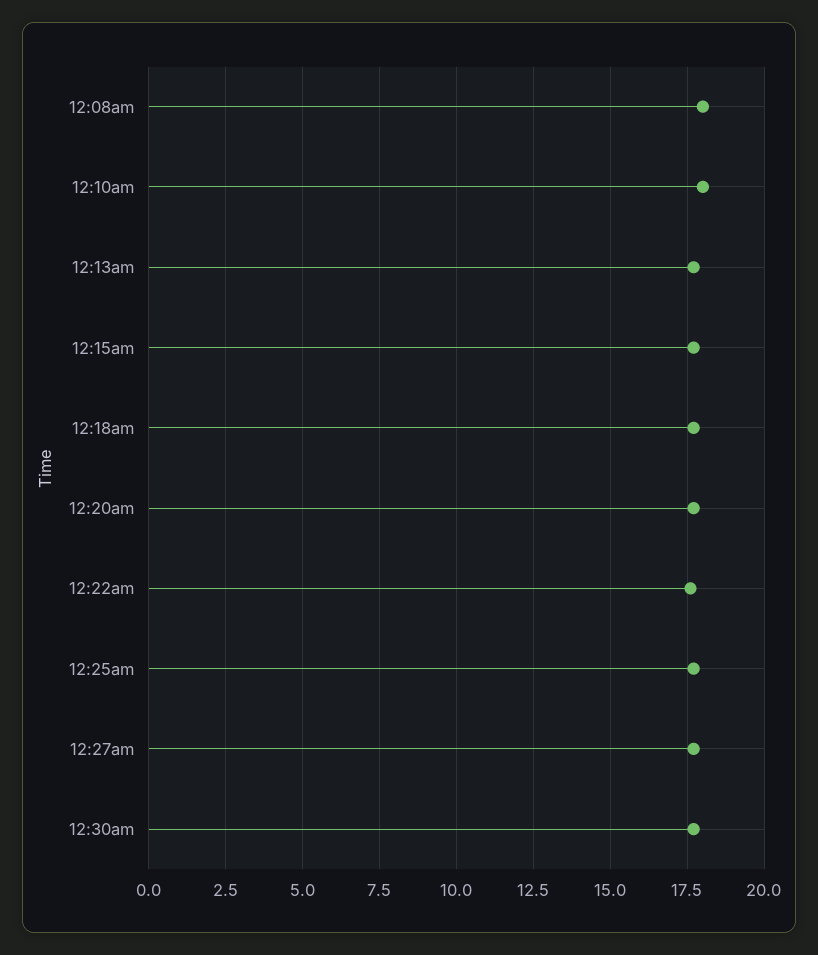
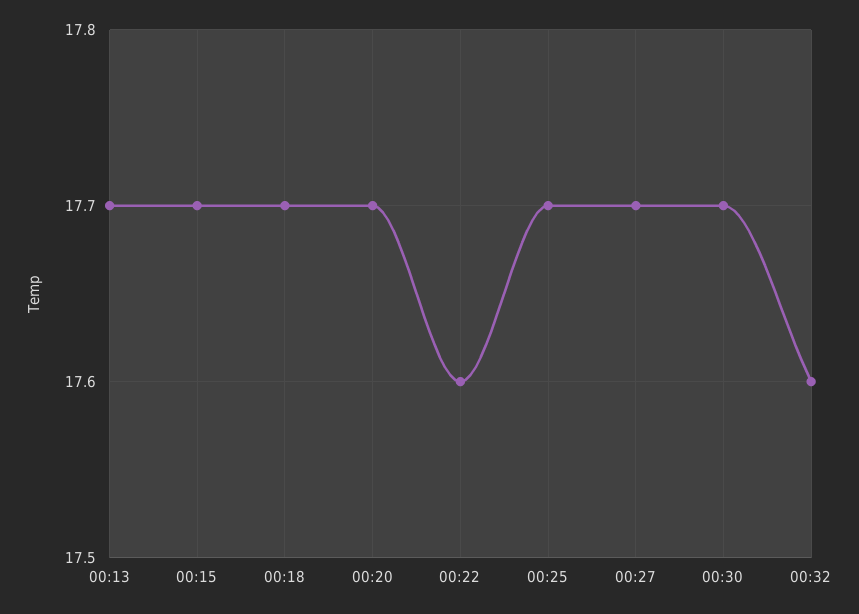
12:08am: 18 -> none
12:10am: 18 -> none
00:32: none -> 17.6

